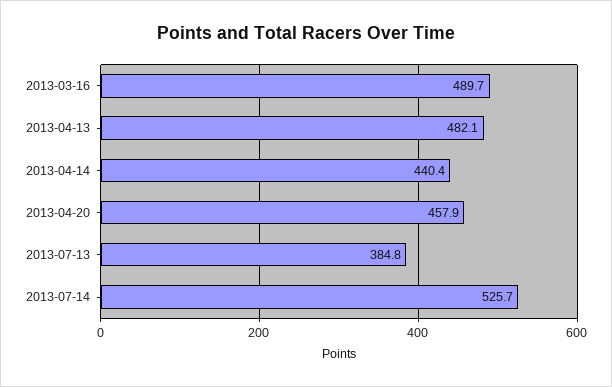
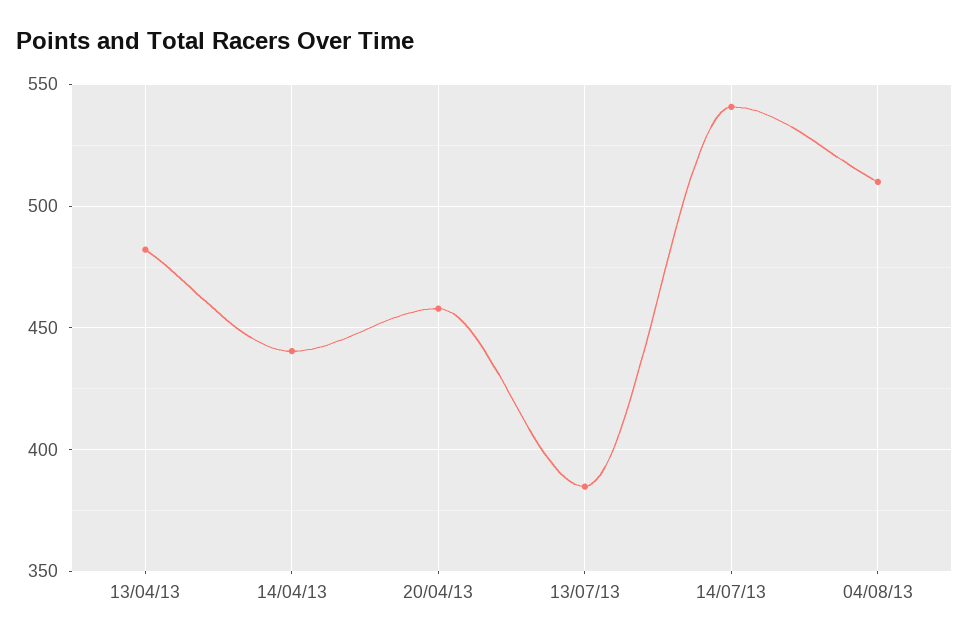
2013-03-16: 489.7 -> none
2013-07-14: 525.7 -> 540
04/08/13: none -> 510

